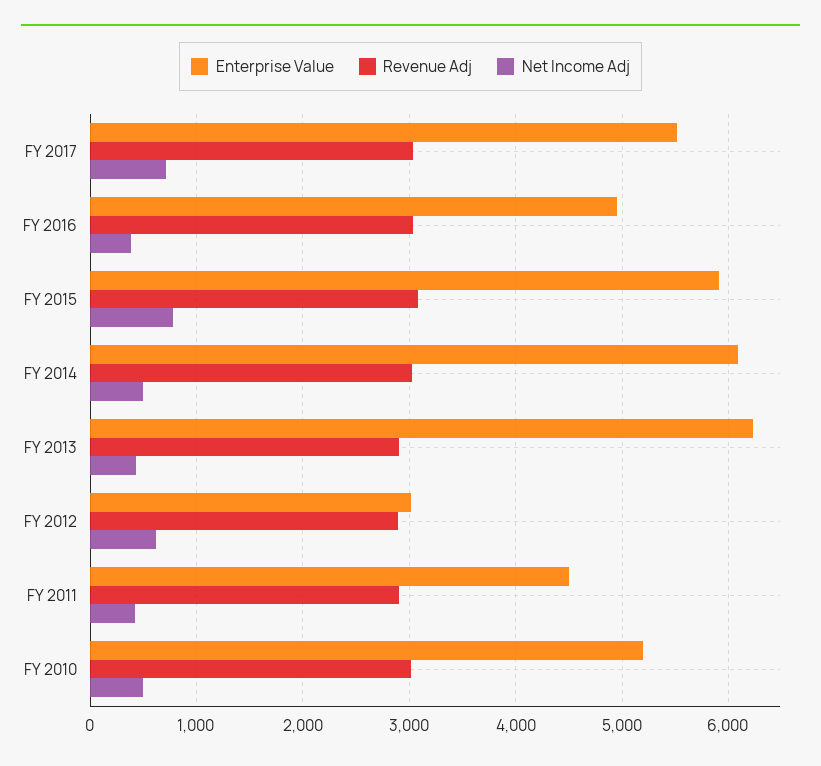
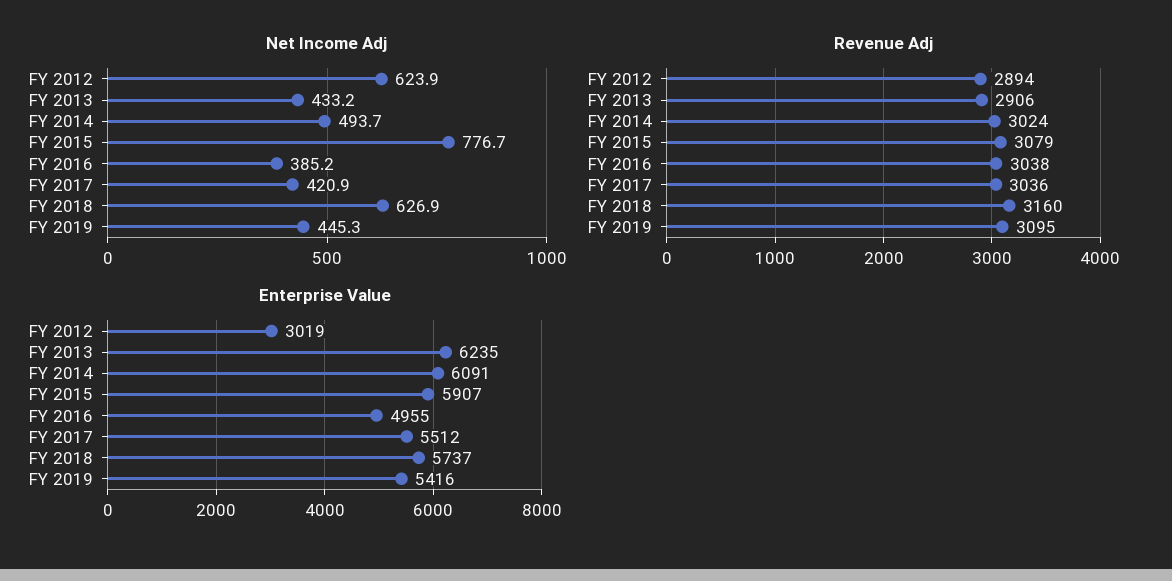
Net Income Adj, FY 2017: 700 -> 420.9
Enterprise Value, FY 2011: 4500 -> none
Revenue Adj, FY 2011: 2900 -> none
Net Income Adj, FY 2011: 400 -> none
Enterprise Value, FY 2010: 5200 -> none
Revenue Adj, FY 2010: 3000 -> none
Net Income Adj, FY 2010: 500 -> none
Net Income Adj, FY 2018: none -> 626.9
Net Income Adj, FY 2019: none -> 445.3
Revenue Adj, FY 2018: none -> 3160
Revenue Adj, FY 2019: none -> 3095
Enterprise Value, FY 2018: none -> 5737
Enterprise Value, FY 2019: none -> 5416

